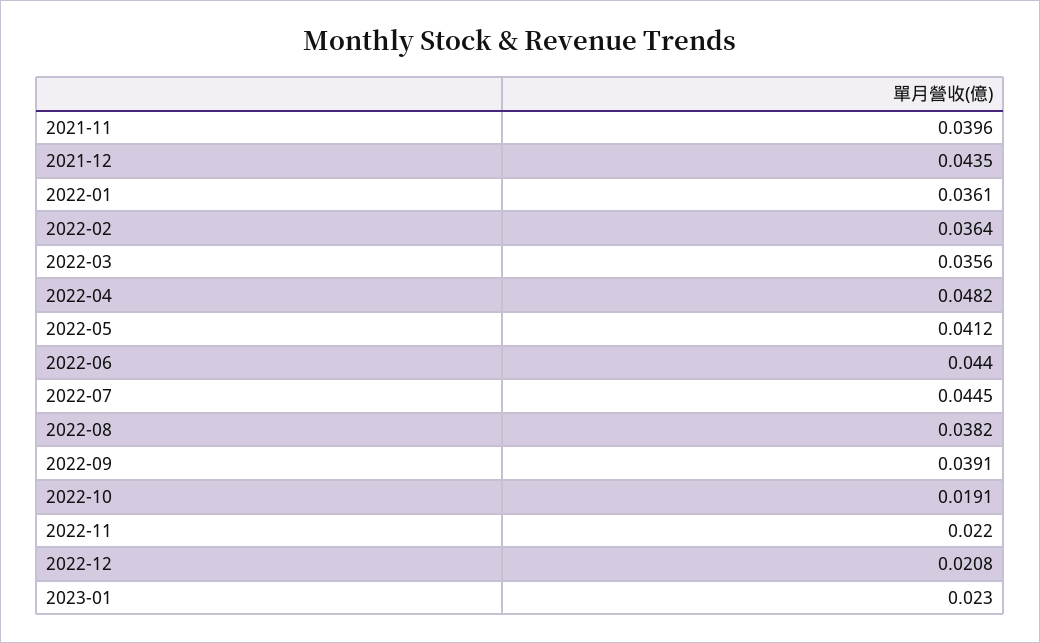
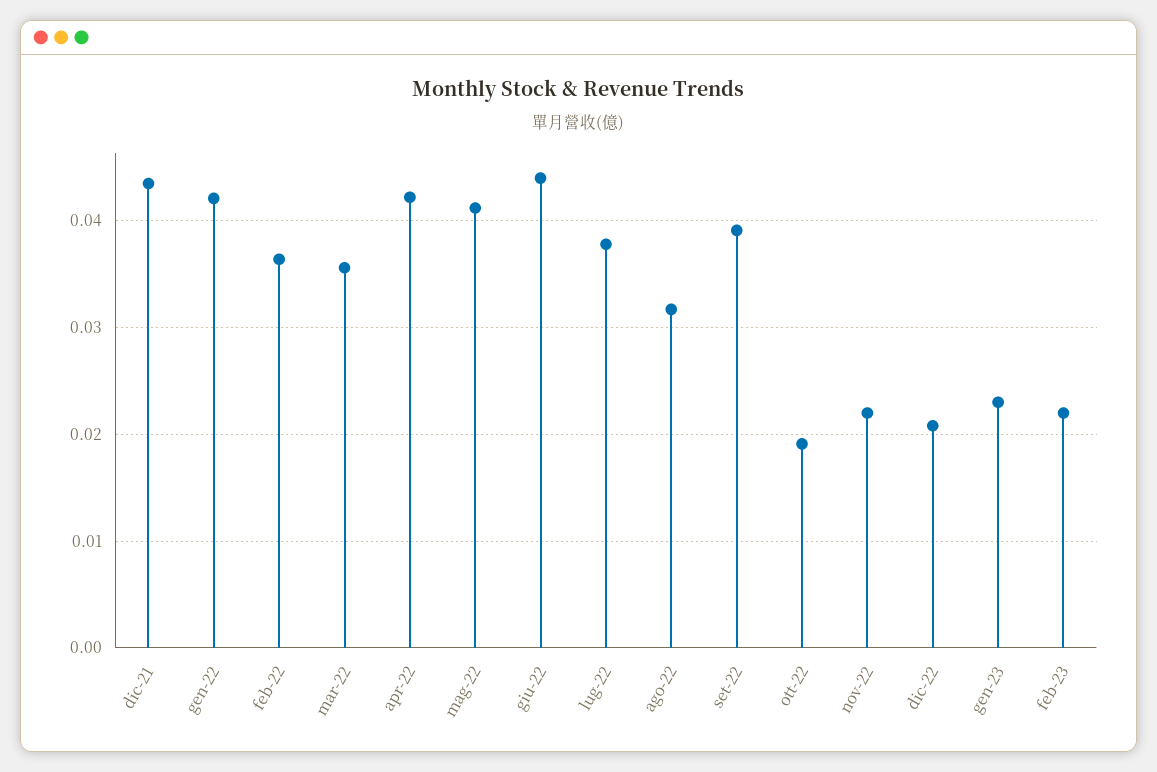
2021-11: 0.0396 -> none
2022-01: 0.0361 -> 0.042
2022-04: 0.0482 -> 0.042
2022-07: 0.0445 -> 0.038
2022-08: 0.0382 -> 0.032
feb-23: none -> 0.022

